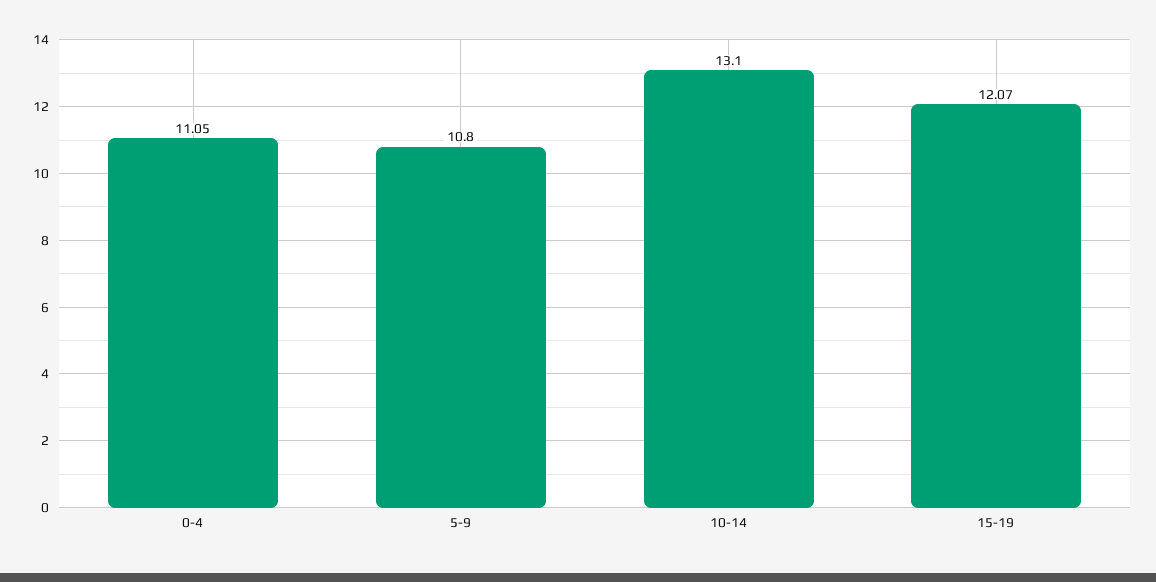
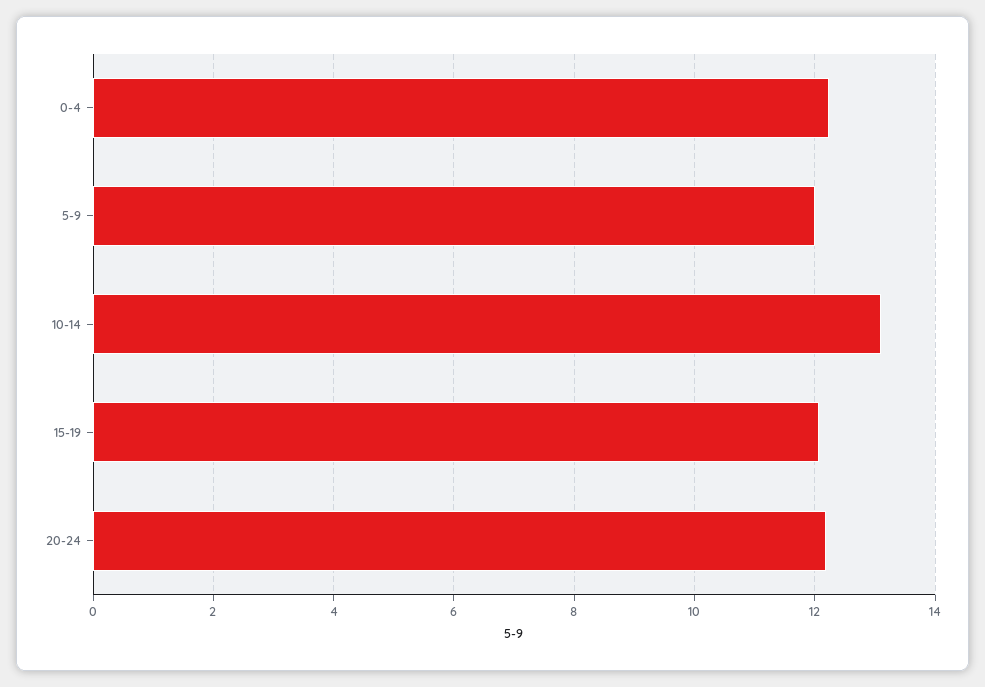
0-4: 11.05 -> 12.2
5-9: 10.8 -> 12
20-24: none -> 12.2

